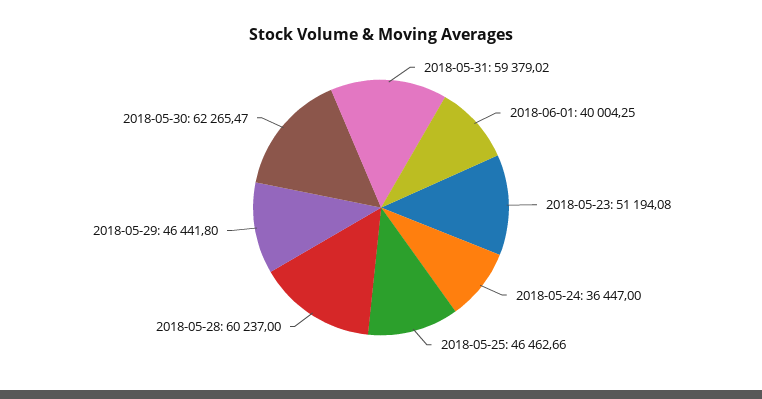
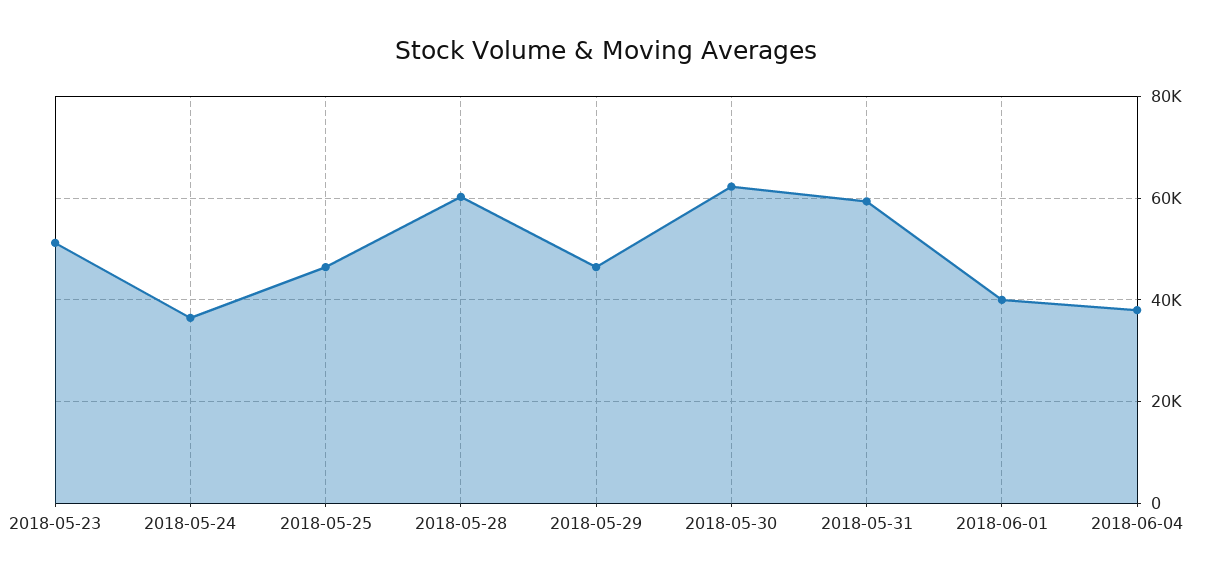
2018-06-04: none -> 38000

